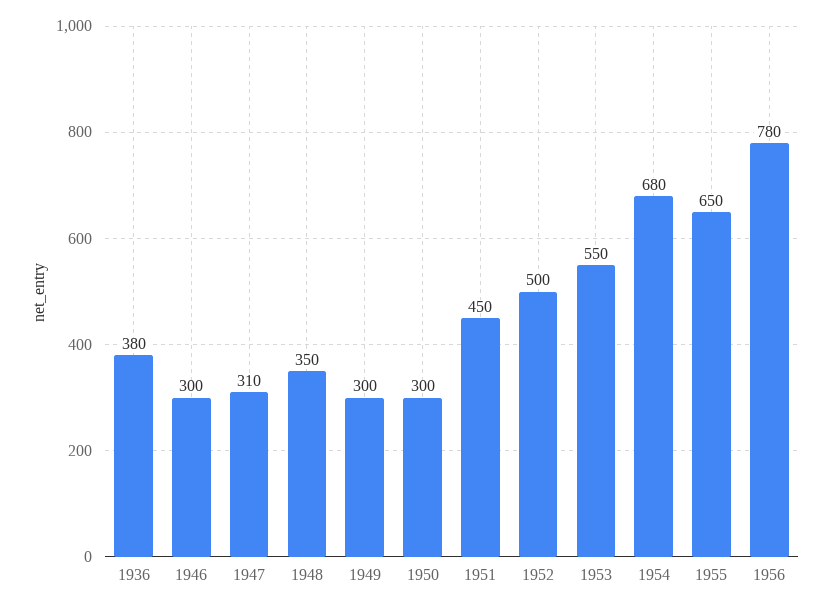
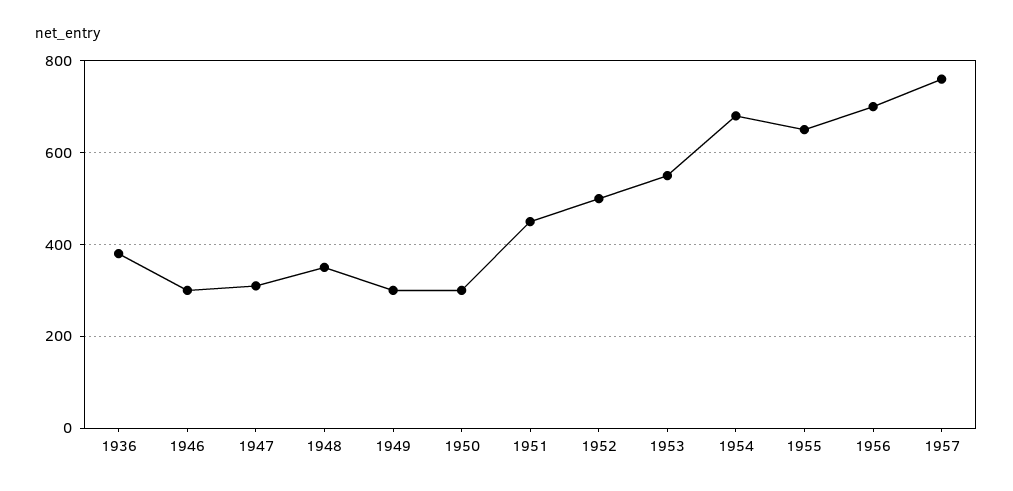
1956: 780 -> 700
1957: none -> 760

